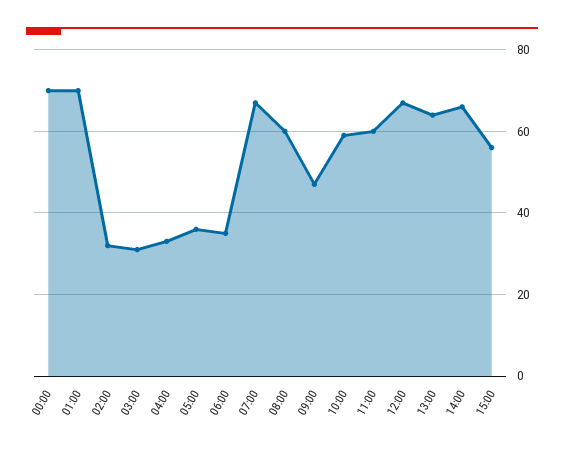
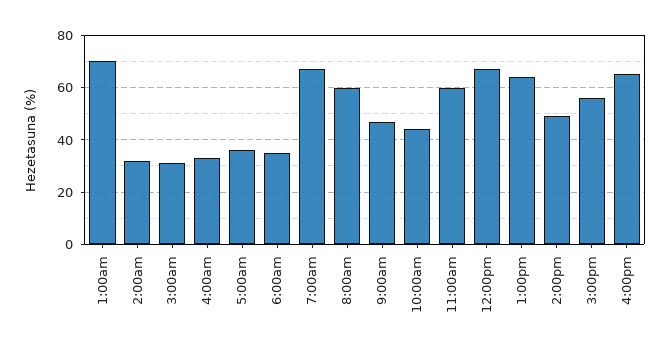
00:00: 70 -> none
10:00: 60 -> 45
14:00: 65 -> 50
4:00pm: none -> 65

